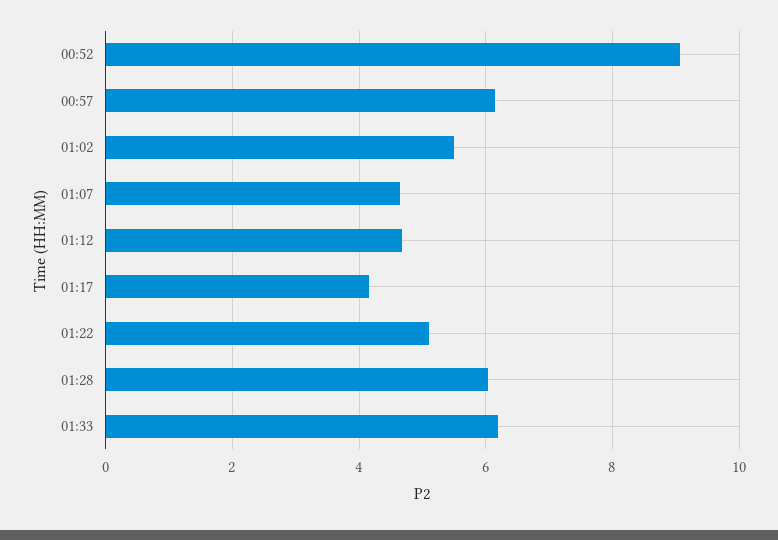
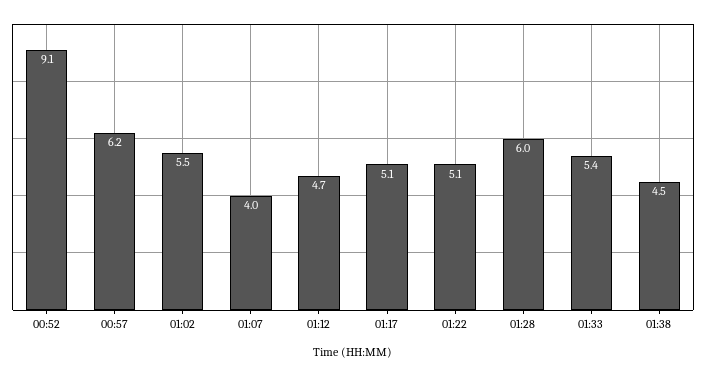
01:07: 4.6 -> 4
01:17: 4.2 -> 5.1
01:33: 6.2 -> 5.4
01:38: none -> 4.5

